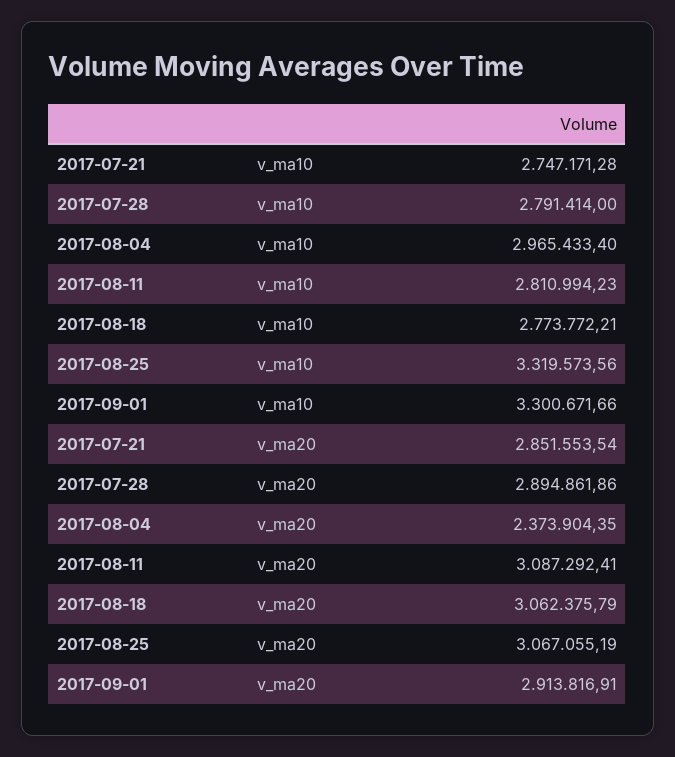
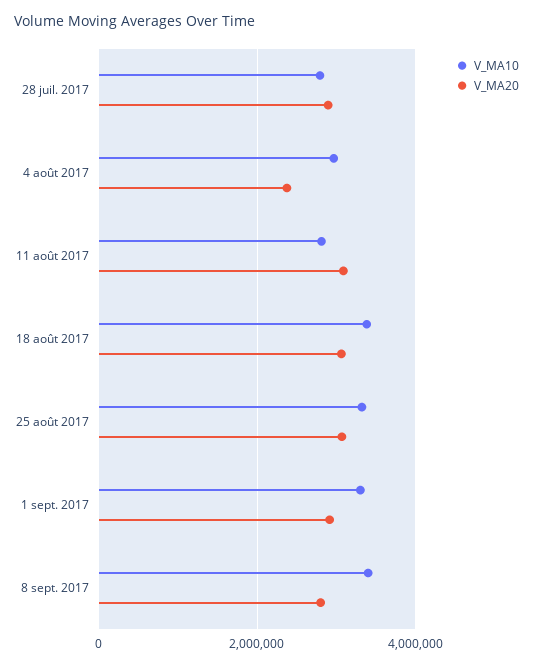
v_ma10, 2017-07-21: 2747171.28 -> none
v_ma10, 2017-08-18: 2773772.21 -> 3400000
v_ma20, 2017-07-21: 2851553.54 -> none
v_ma10, 8 sept. 2017: none -> 3400000
v_ma20, 8 sept. 2017: none -> 2800000

